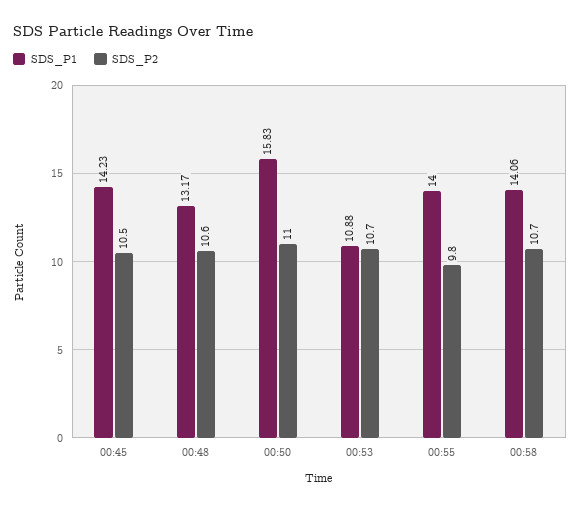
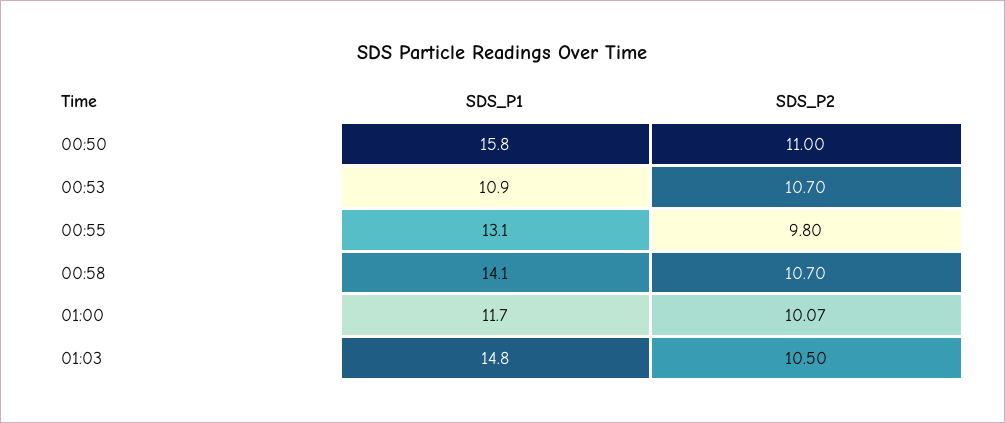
SDS_P1, 00:45: 14.23 -> none
SDS_P2, 00:45: 10.5 -> none
SDS_P1, 00:48: 13.17 -> none
SDS_P2, 00:48: 10.6 -> none
SDS_P1, 00:55: 14 -> 13.1
SDS_P1, 01:00: none -> 11.7
SDS_P2, 01:00: none -> 10.07
SDS_P1, 01:03: none -> 14.8
SDS_P2, 01:03: none -> 10.5

